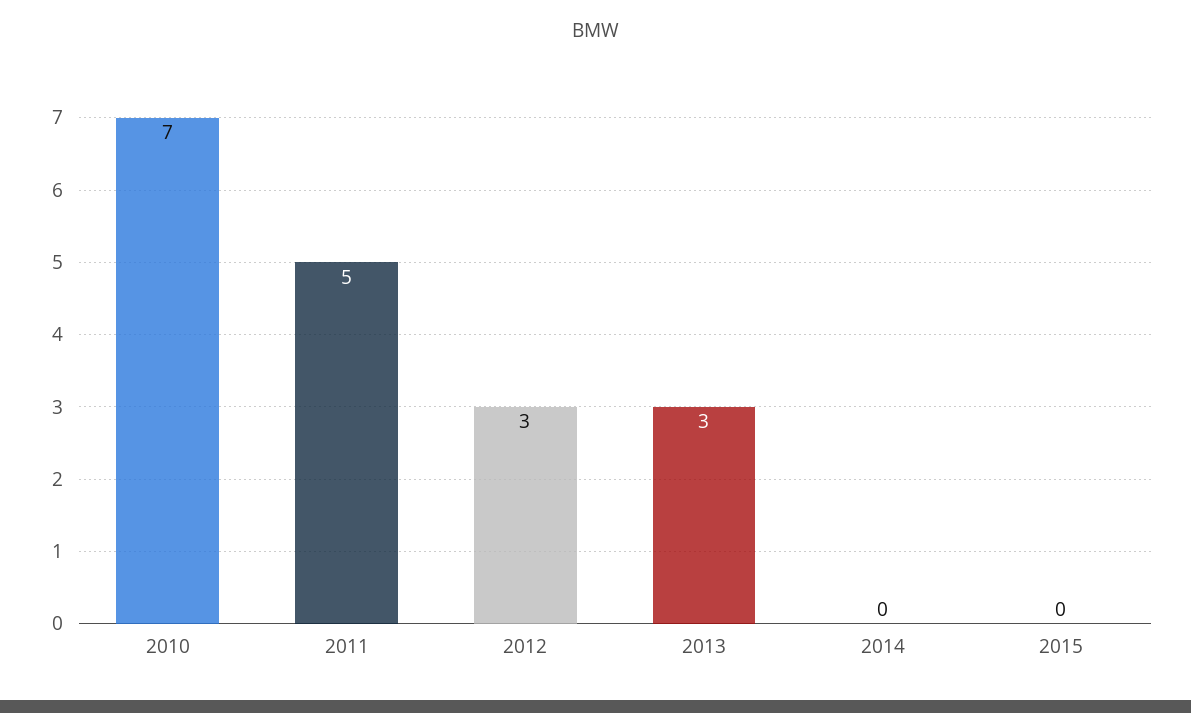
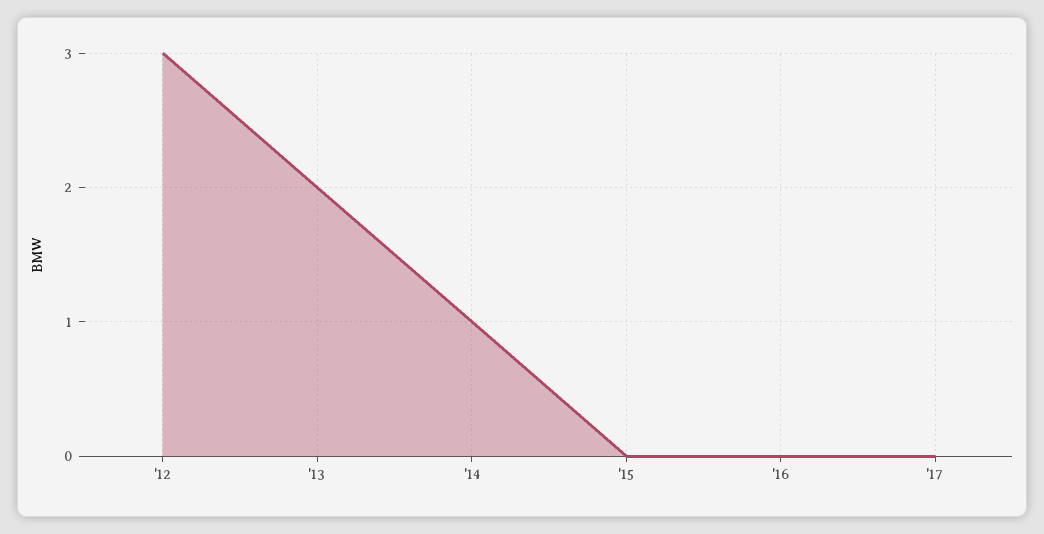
2010: 7 -> none
2011: 5 -> none
2013: 3 -> 2
2014: 0 -> 1
'16: none -> 0
'17: none -> 0

